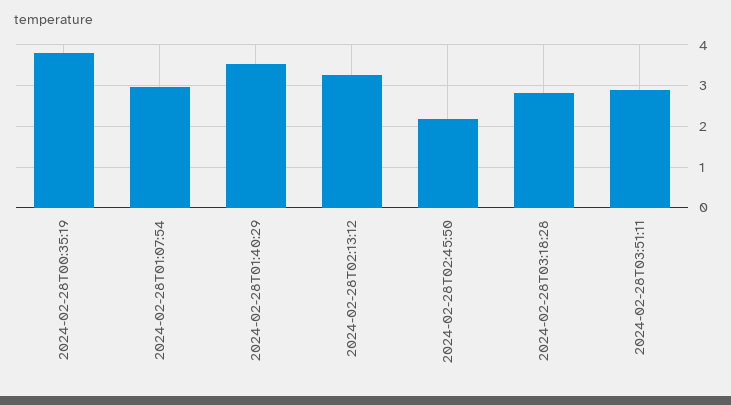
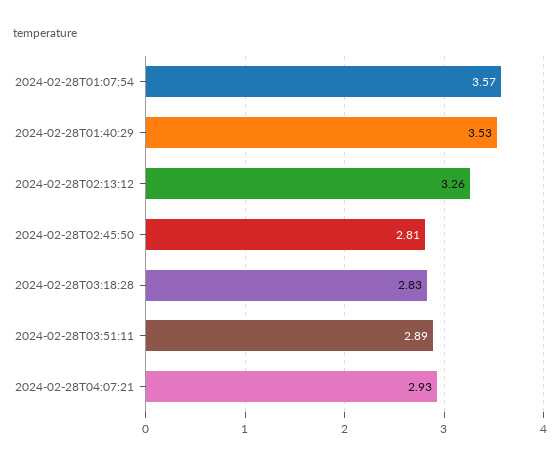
2024-02-28T00:35:19: 3.8 -> none
2024-02-28T01:07:54: 3 -> 3.57
2024-02-28T02:45:50: 2.2 -> 2.81
2024-02-28T04:07:21: none -> 2.93

